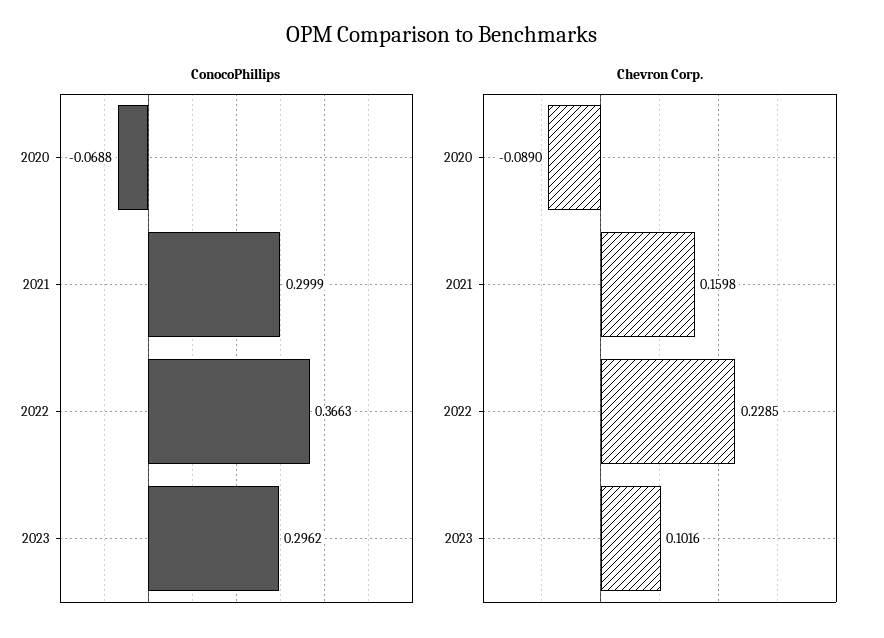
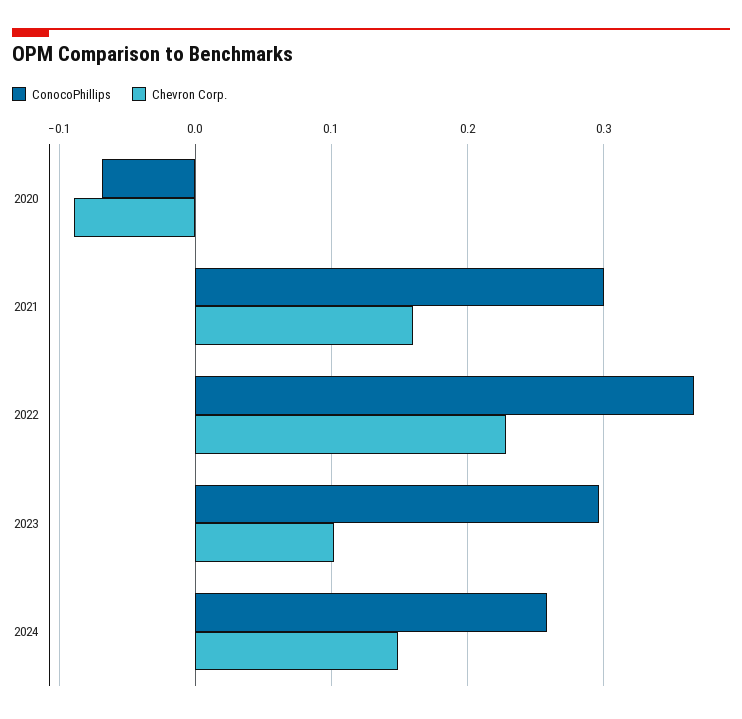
ConocoPhillips, 2024: none -> 0.26
Chevron Corp., 2024: none -> 0.15

